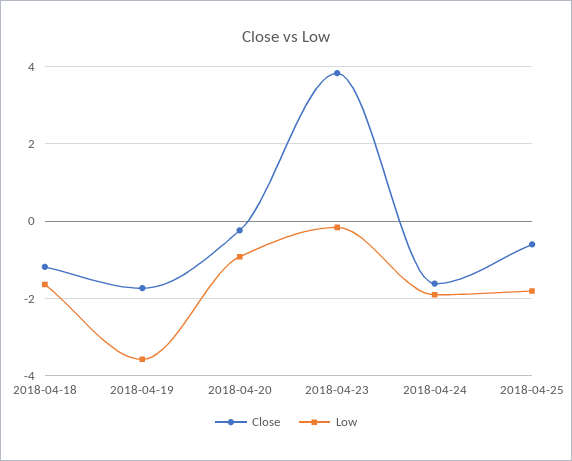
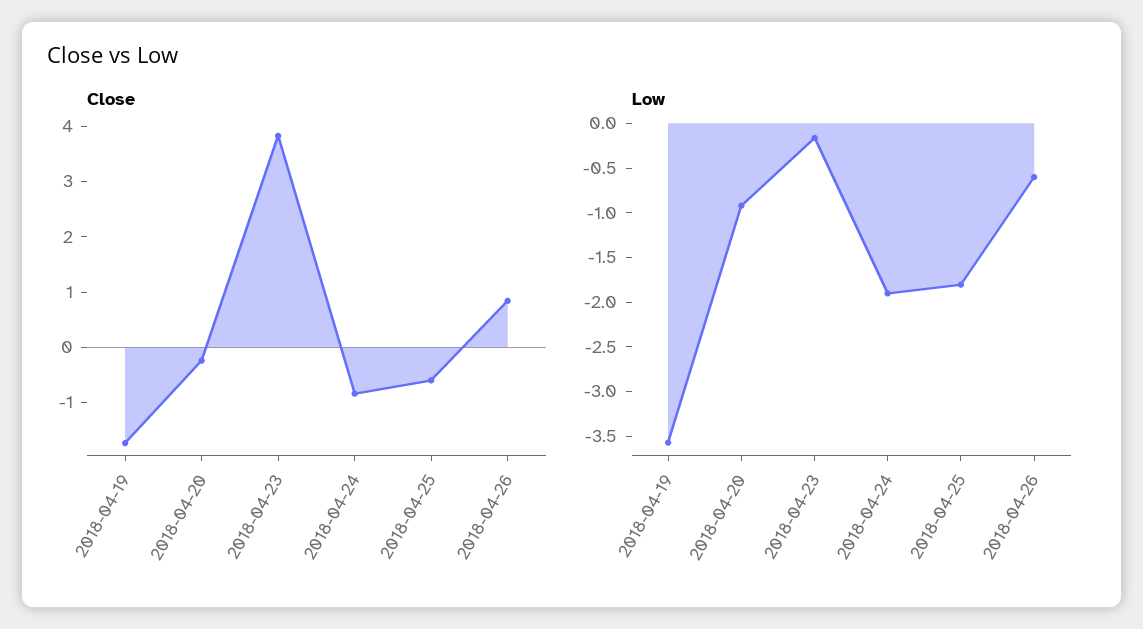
Close, 2018-04-18: -1.2 -> none
Low, 2018-04-18: -1.6 -> none
Close, 2018-04-24: -1.6 -> -0.8
Close, 2018-04-26: none -> 0.8
Low, 2018-04-26: none -> -0.6

